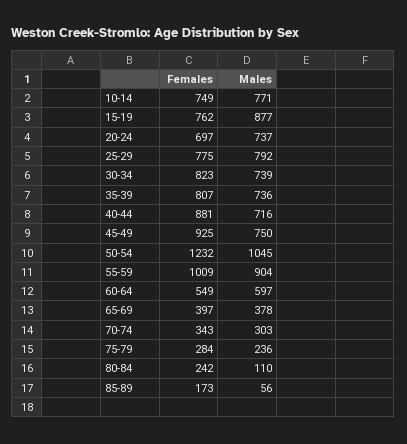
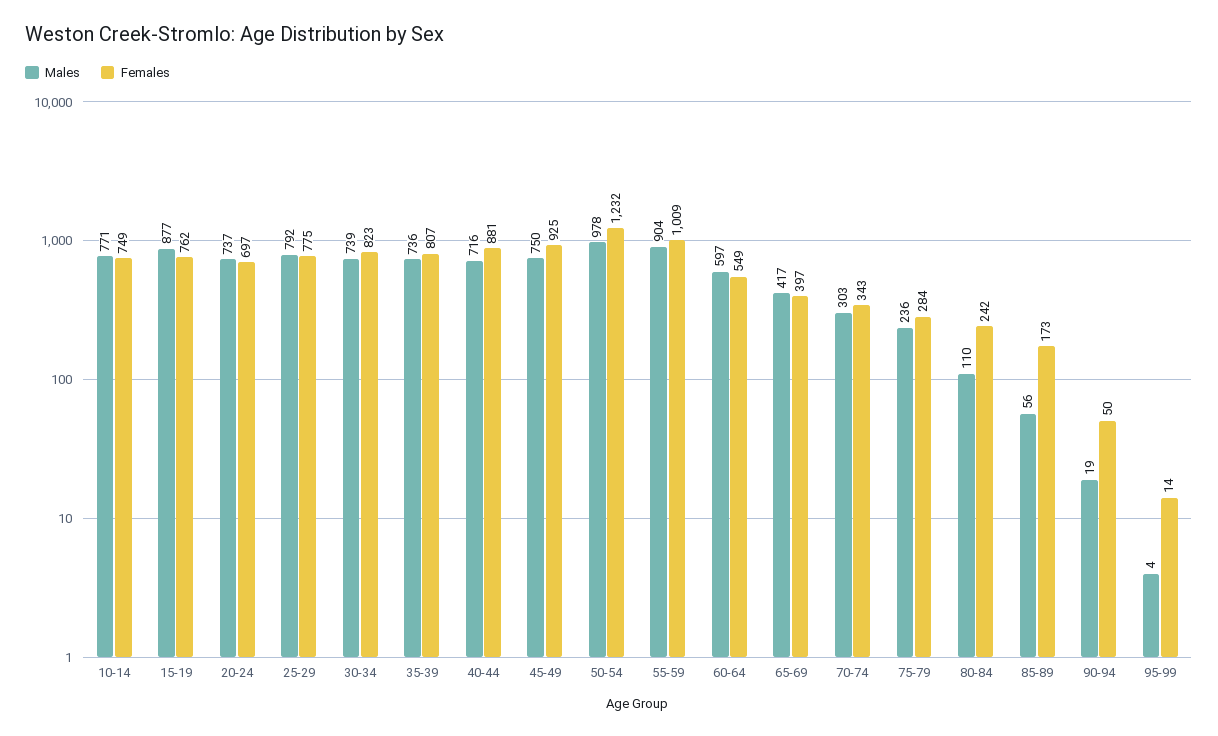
Males, 50-54: 1045 -> 978
Males, 65-69: 378 -> 417
Males, 90-94: none -> 19
Females, 90-94: none -> 50
Males, 95-99: none -> 4
Females, 95-99: none -> 14

